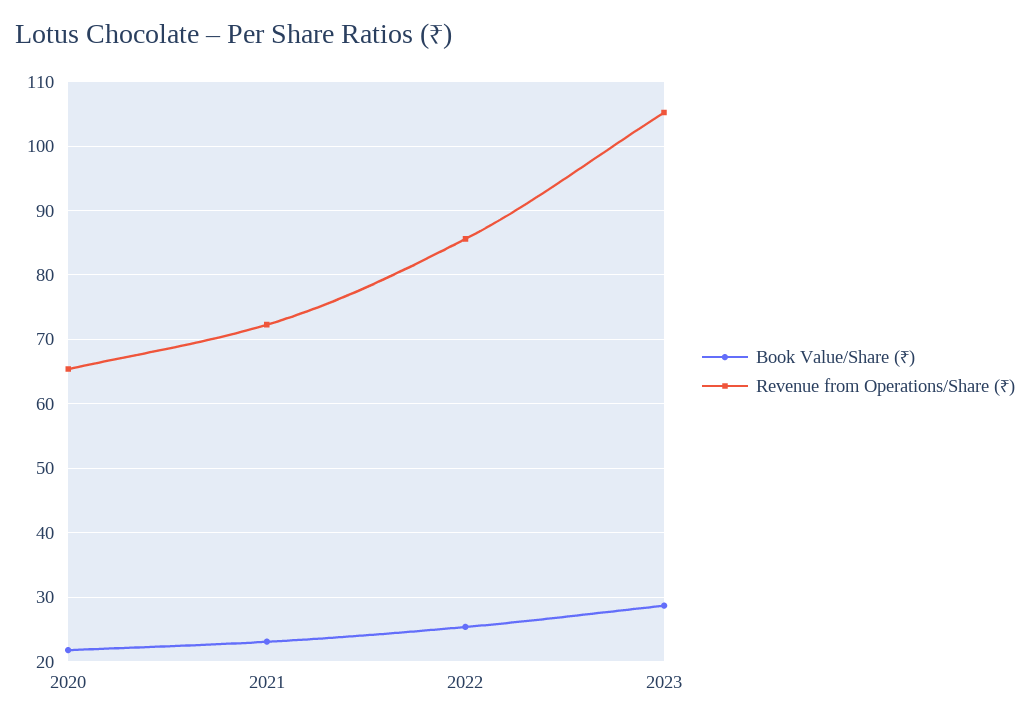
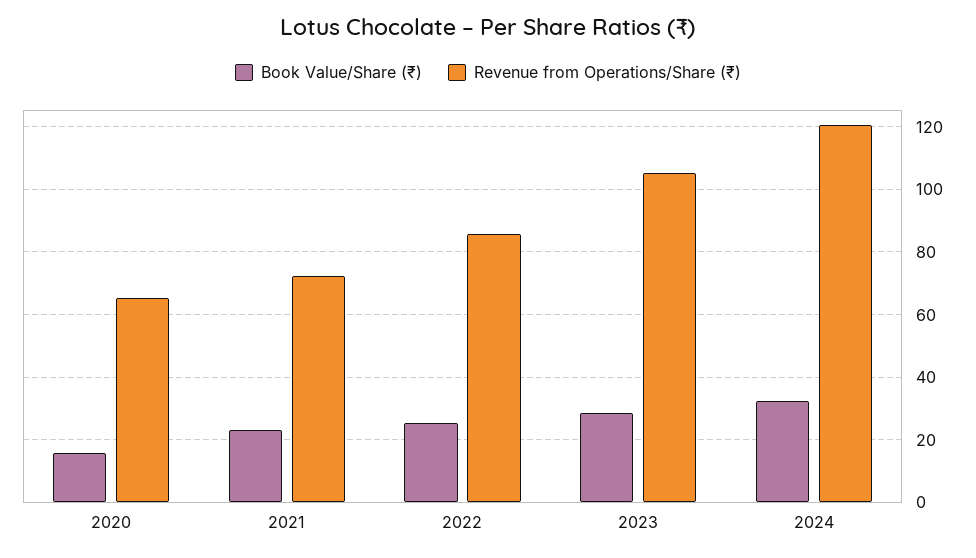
Book Value/Share (₹), 2020: 22 -> 16
Book Value/Share (₹), 2024: none -> 32
Revenue from Operations/Share (₹), 2024: none -> 120

